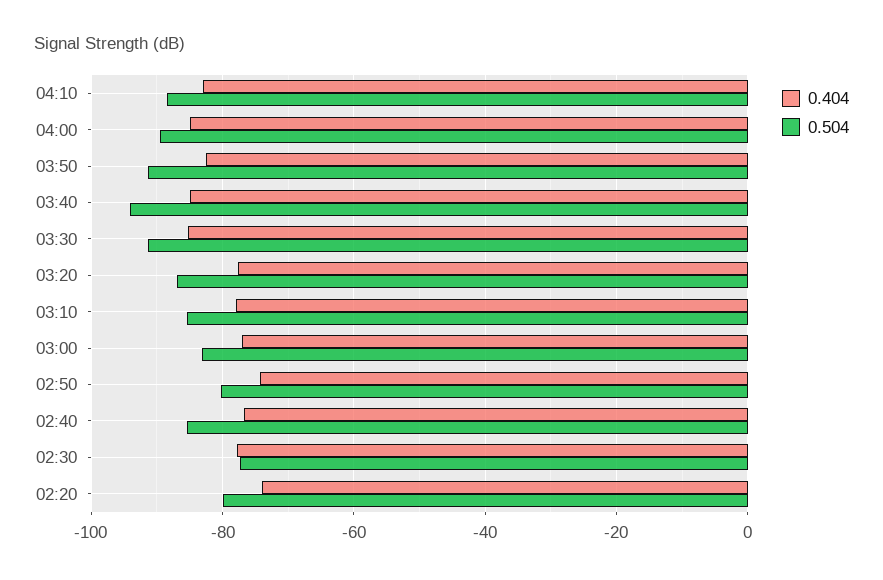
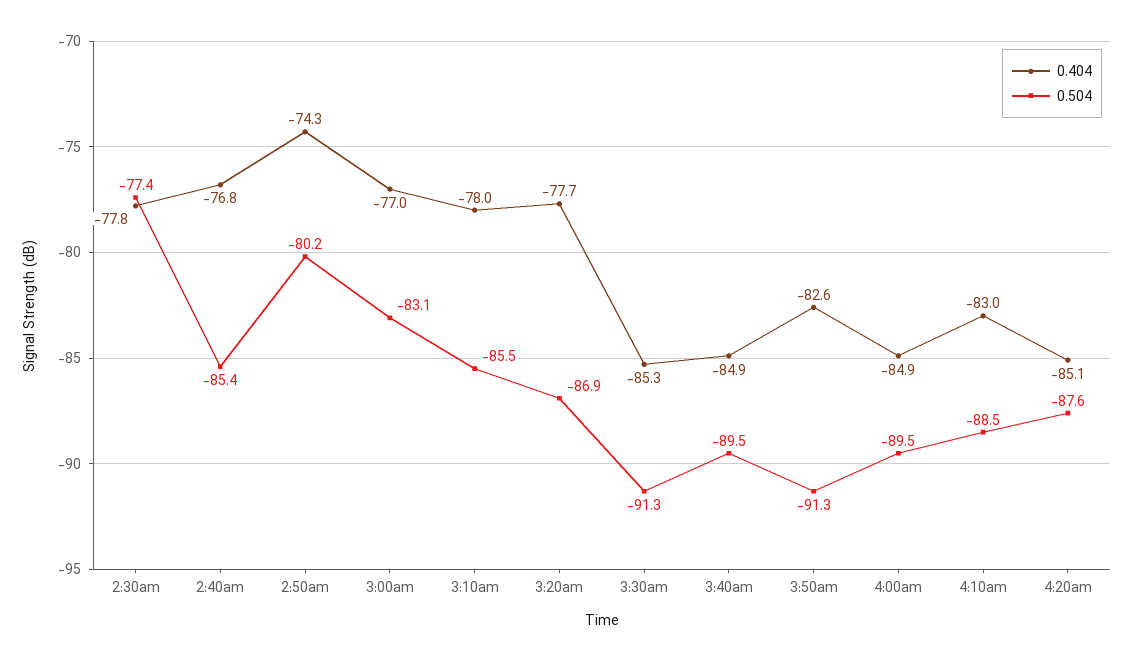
0.504, 03:40: -94 -> -89.5
0.404, 02:20: -74 -> none
0.504, 02:20: -80 -> none
0.404, 4:20am: none -> -85.1
0.504, 4:20am: none -> -87.6

